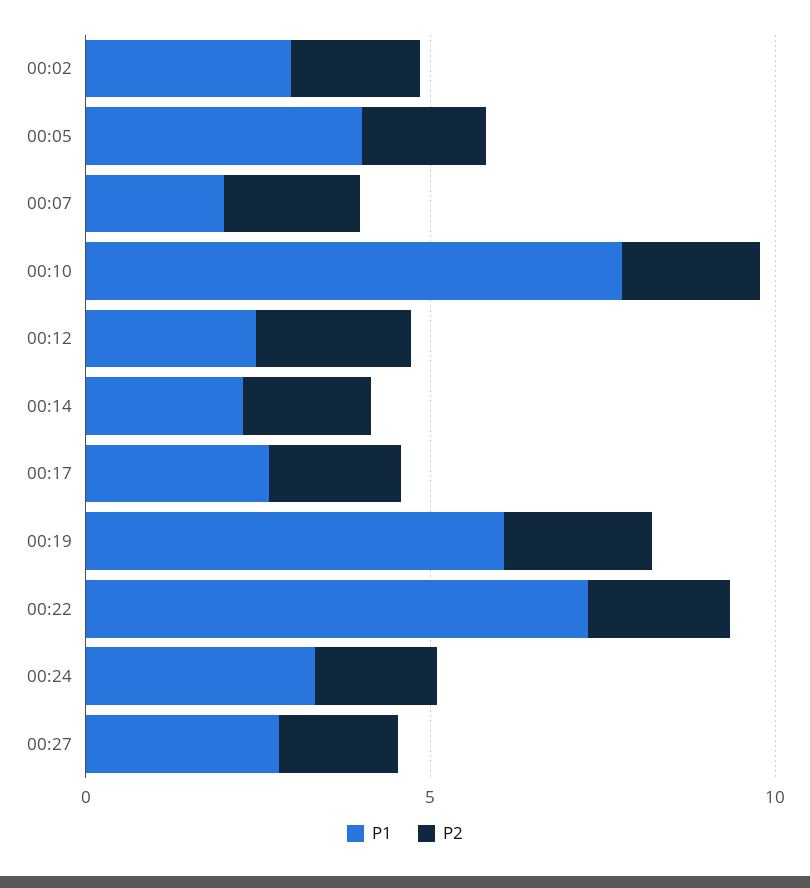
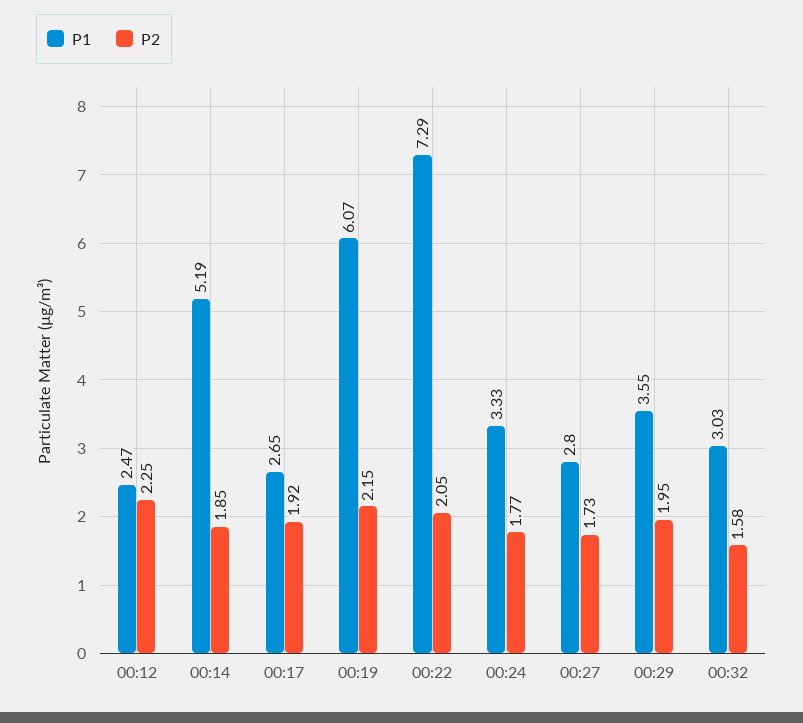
P1, 00:02: 3 -> none
P2, 00:02: 2 -> none
P1, 00:05: 4 -> none
P2, 00:05: 2 -> none
P1, 00:07: 2 -> none
P2, 00:07: 2 -> none
P1, 00:10: 8 -> none
P2, 00:10: 2 -> none
P1, 00:14: 2 -> 5.19
P1, 00:29: none -> 3.55
P2, 00:29: none -> 1.95
P1, 00:32: none -> 3.03
P2, 00:32: none -> 1.58

